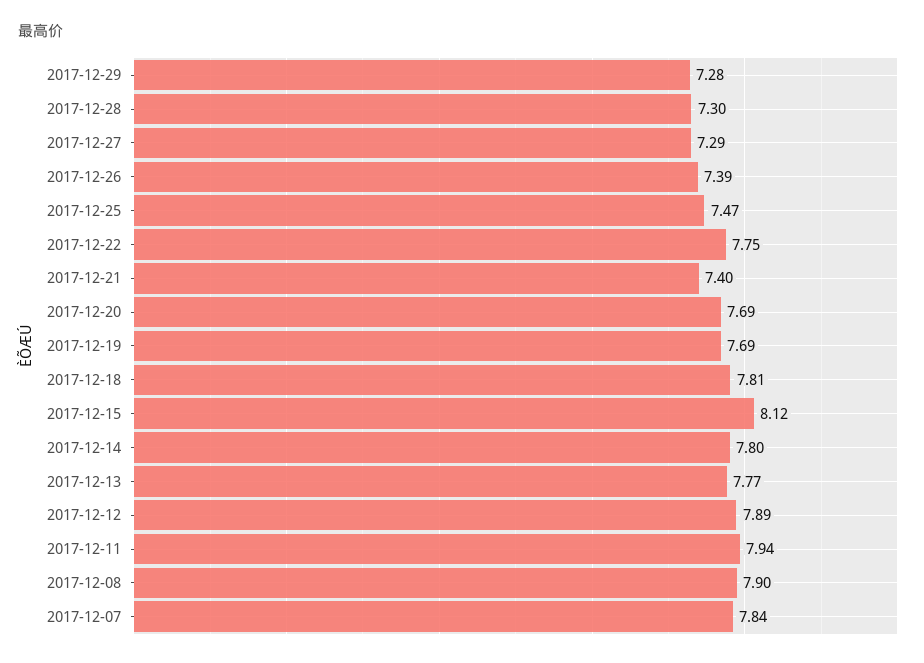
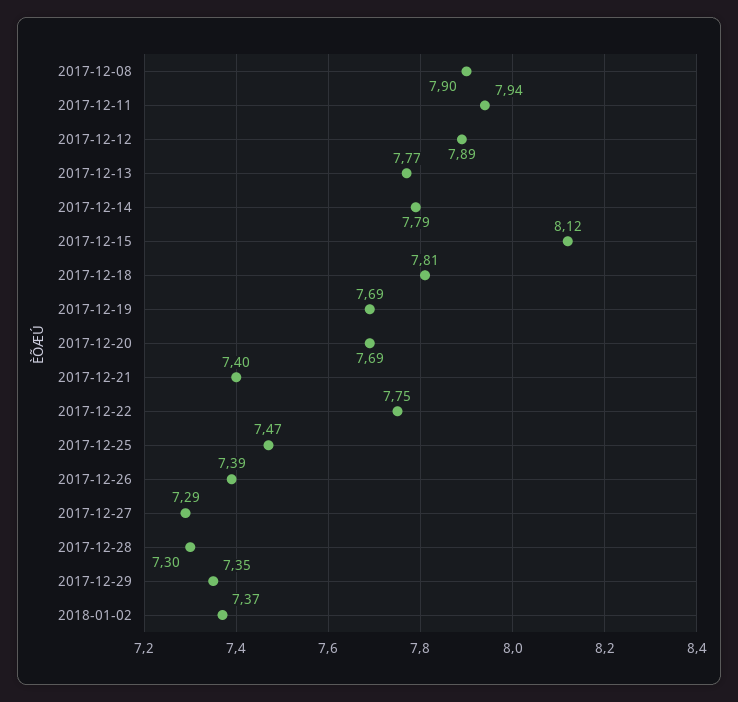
2017-12-29: 7.28 -> 7.35
2017-12-14: 7.8 -> 7.79
2017-12-07: 7.84 -> none
2018-01-02: none -> 7.37

